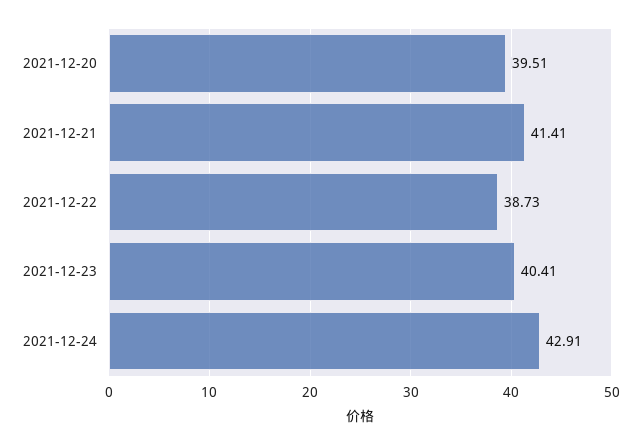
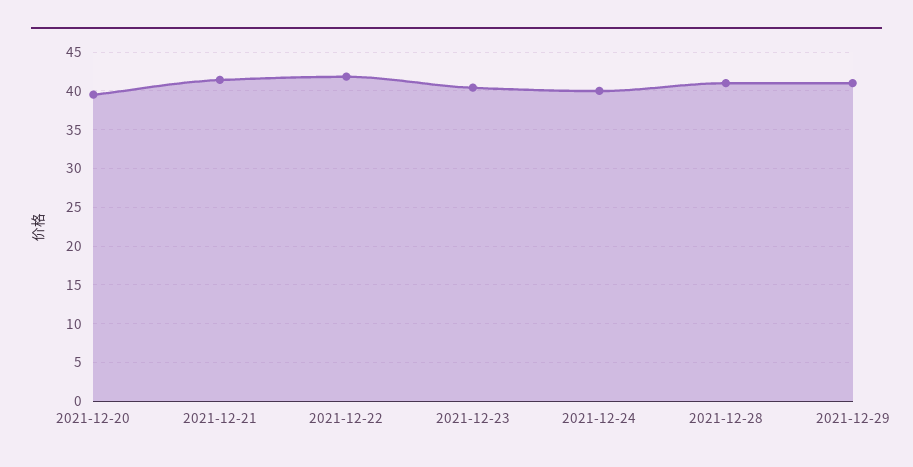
2021-12-22: 38.73 -> 42
2021-12-24: 42.91 -> 40
2021-12-28: none -> 41
2021-12-29: none -> 41

